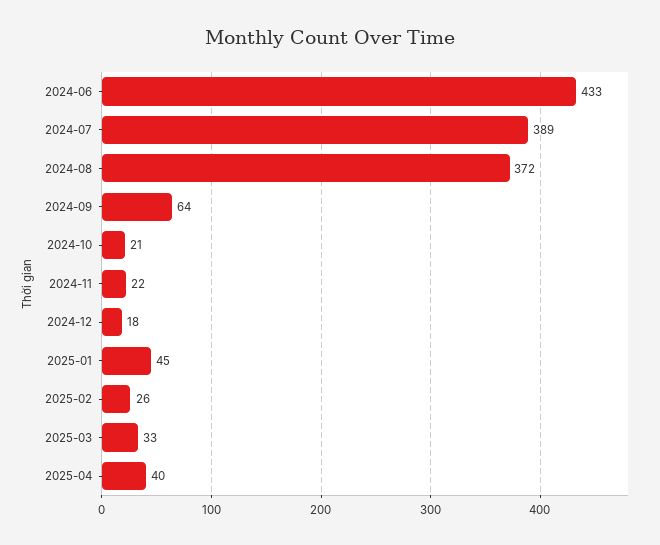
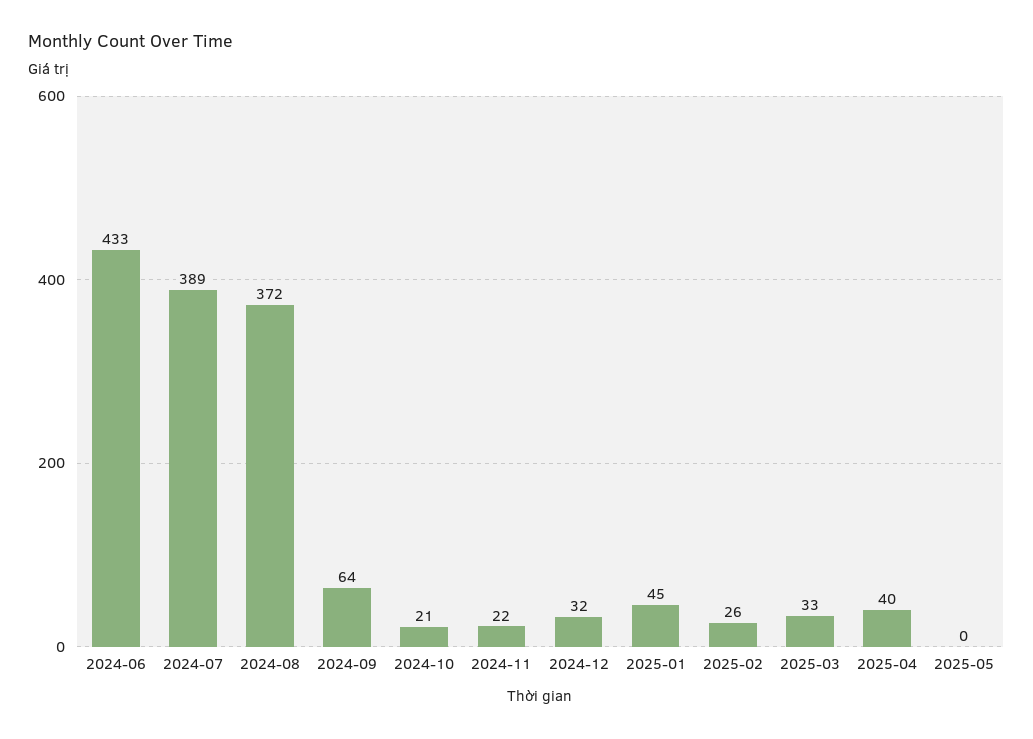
2024-12: 18 -> 32
2025-05: none -> 0

